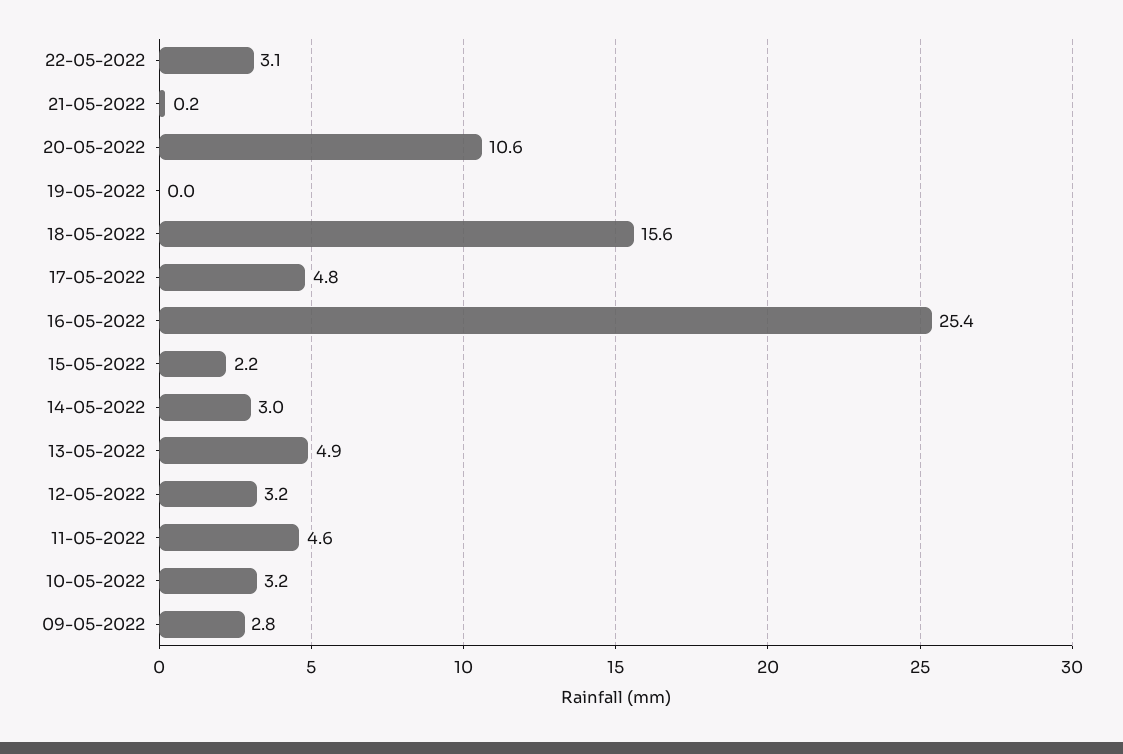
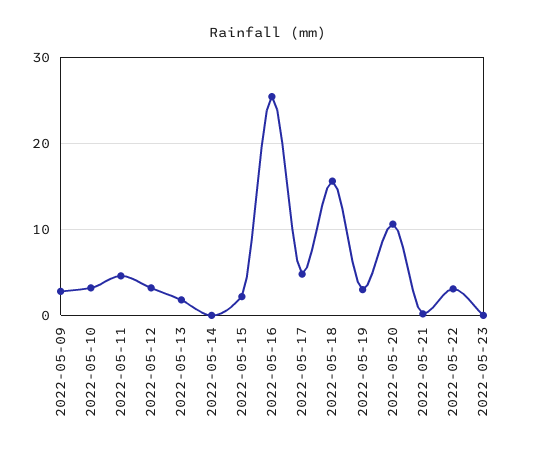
19-05-2022: 0 -> 3
14-05-2022: 3 -> 0
13-05-2022: 4.9 -> 2
2022-05-23: none -> 0

